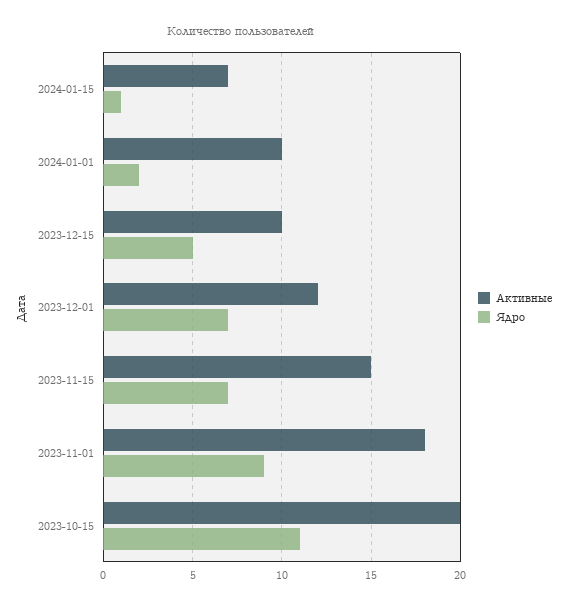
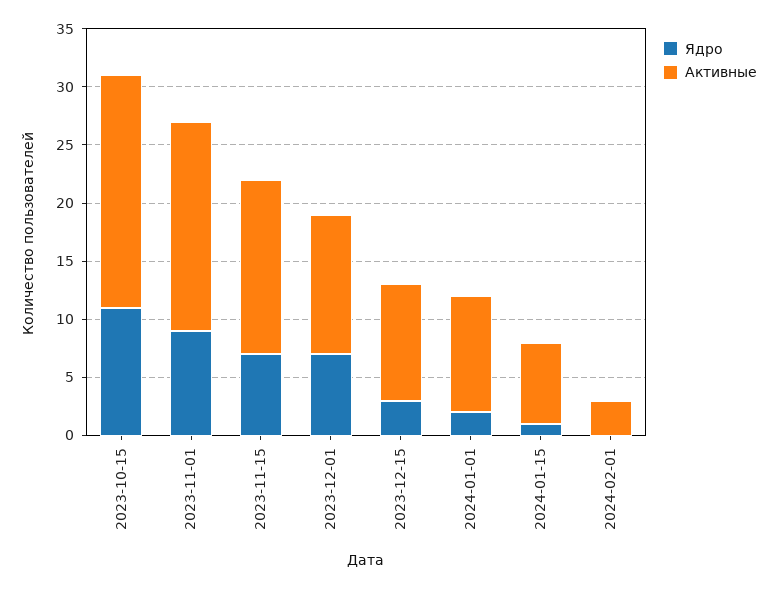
Ядро, 2023-12-15: 5 -> 3
Ядро, 2024-02-01: none -> 0
Активные, 2024-02-01: none -> 3

